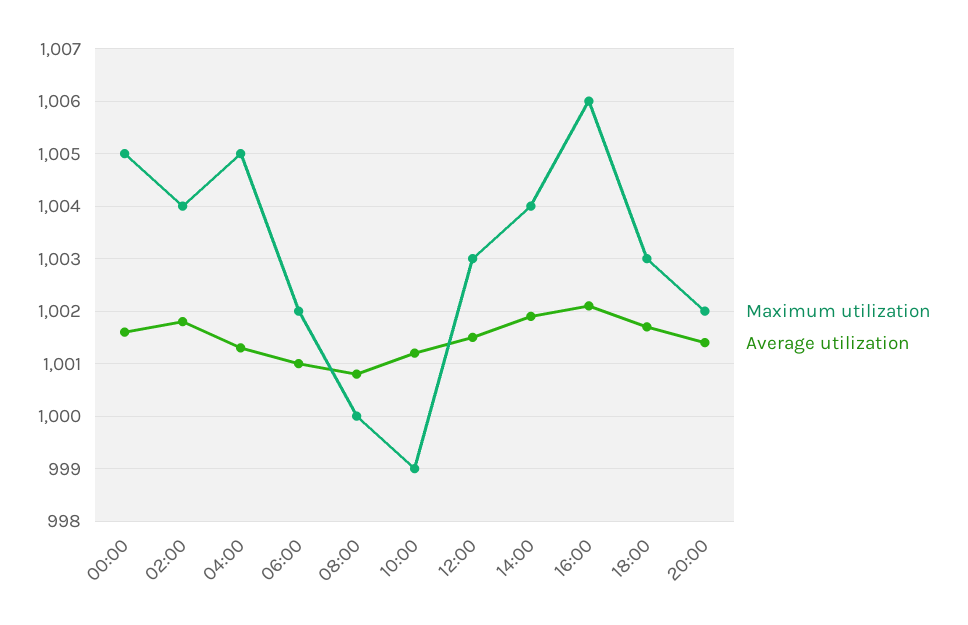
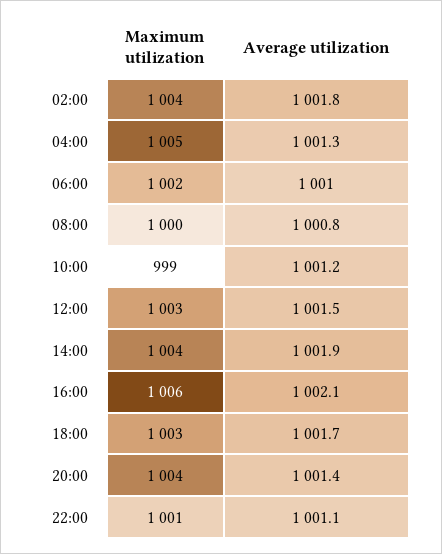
Maximum utilization, 00:00: 1005 -> none
Average utilization, 00:00: 1001.5 -> none
Maximum utilization, 20:00: 1002 -> 1004
Maximum utilization, 22:00: none -> 1001
Average utilization, 22:00: none -> 1001.1

